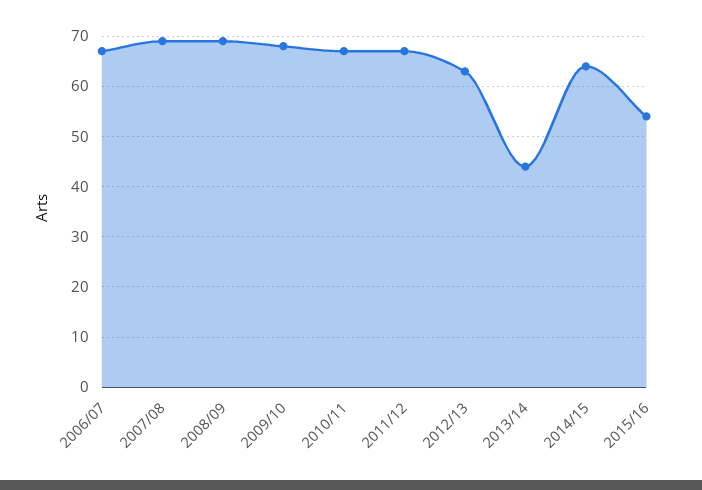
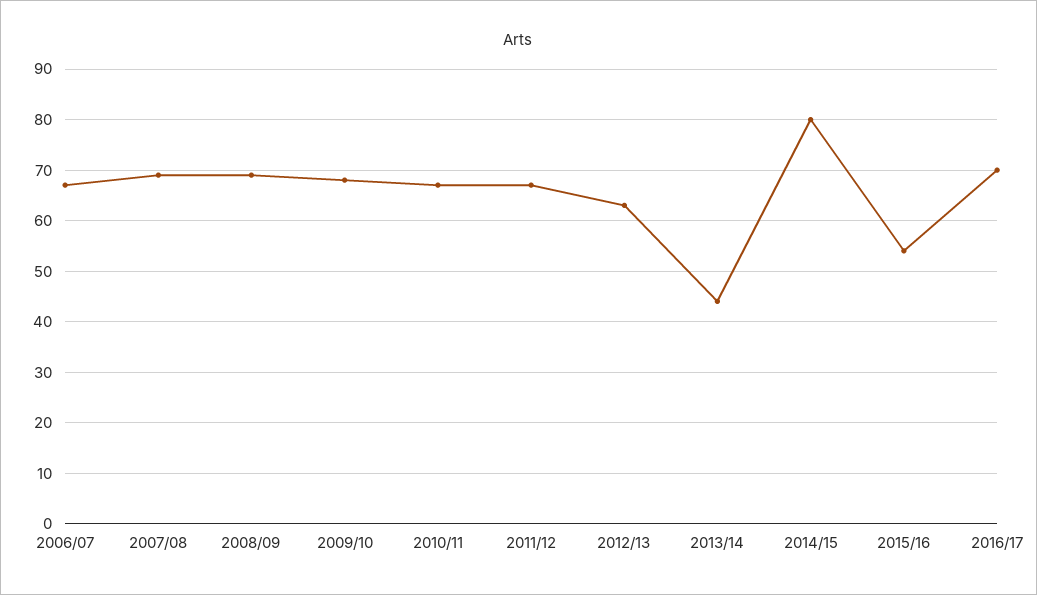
2014/15: 65 -> 80
2016/17: none -> 70

